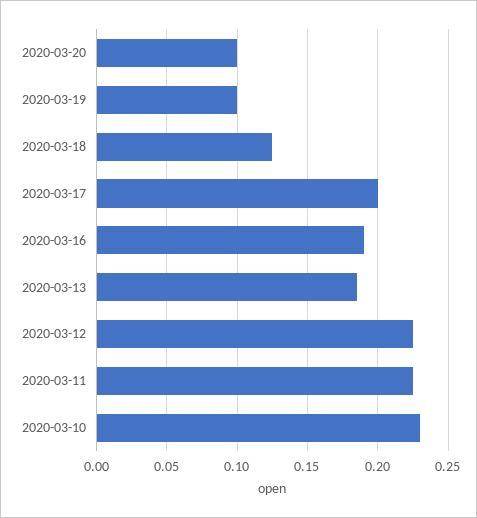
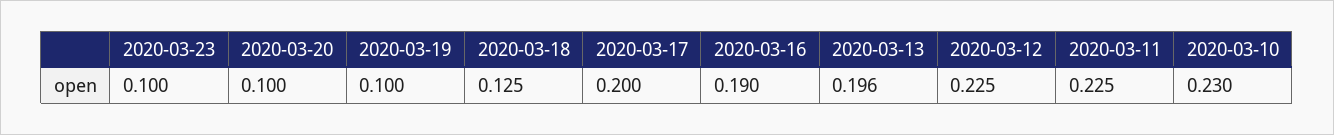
2020-03-13: 0.185 -> 0.196
2020-03-23: none -> 0.1

